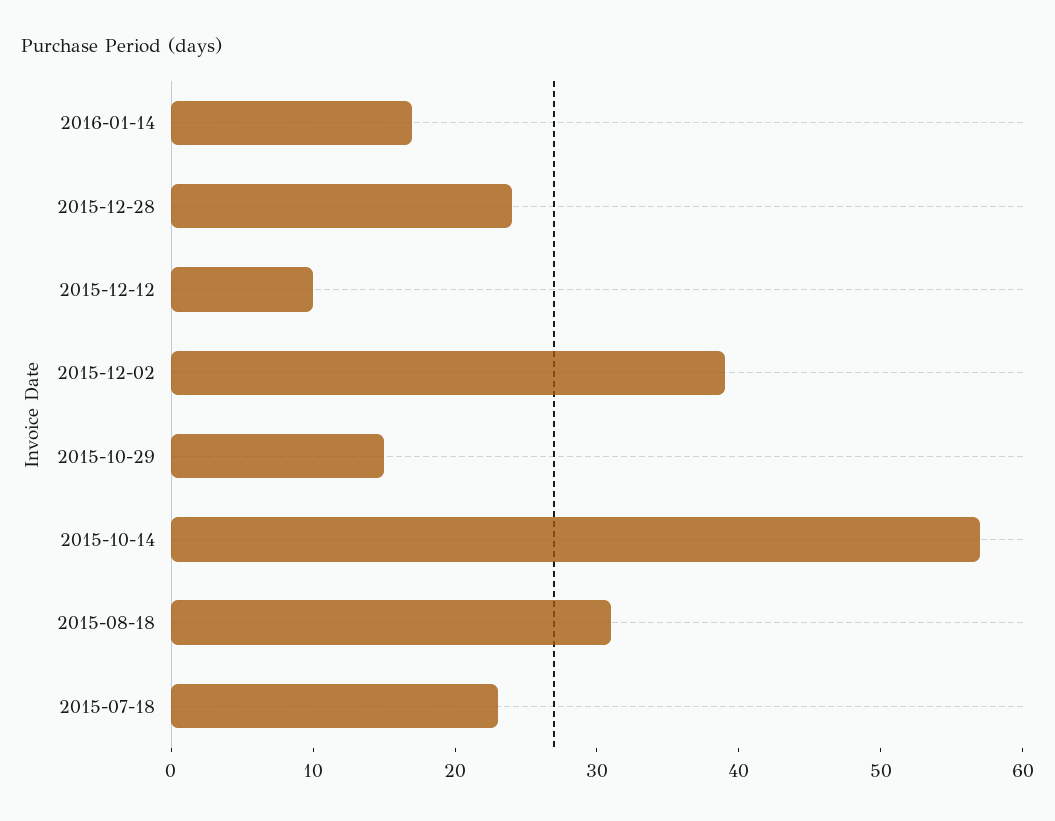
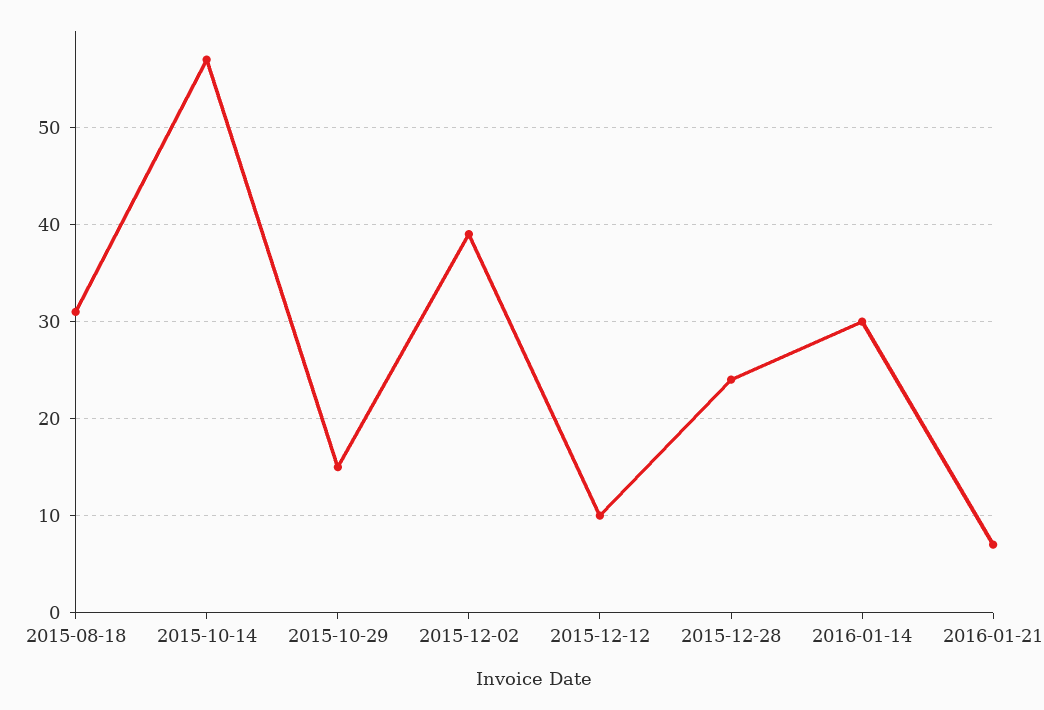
2016-01-14: 17 -> 30
2015-07-18: 23 -> none
2016-01-21: none -> 7

